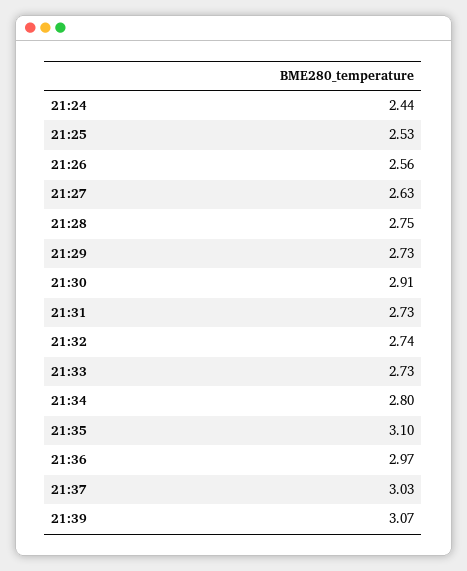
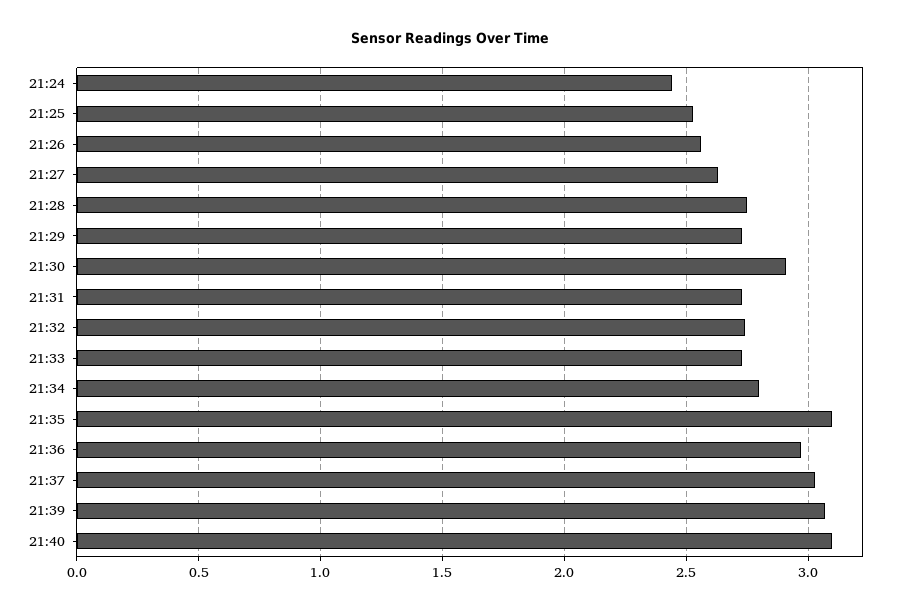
21:40: none -> 3.1

